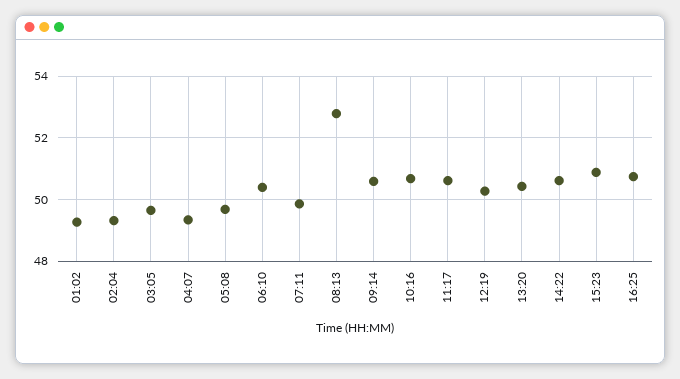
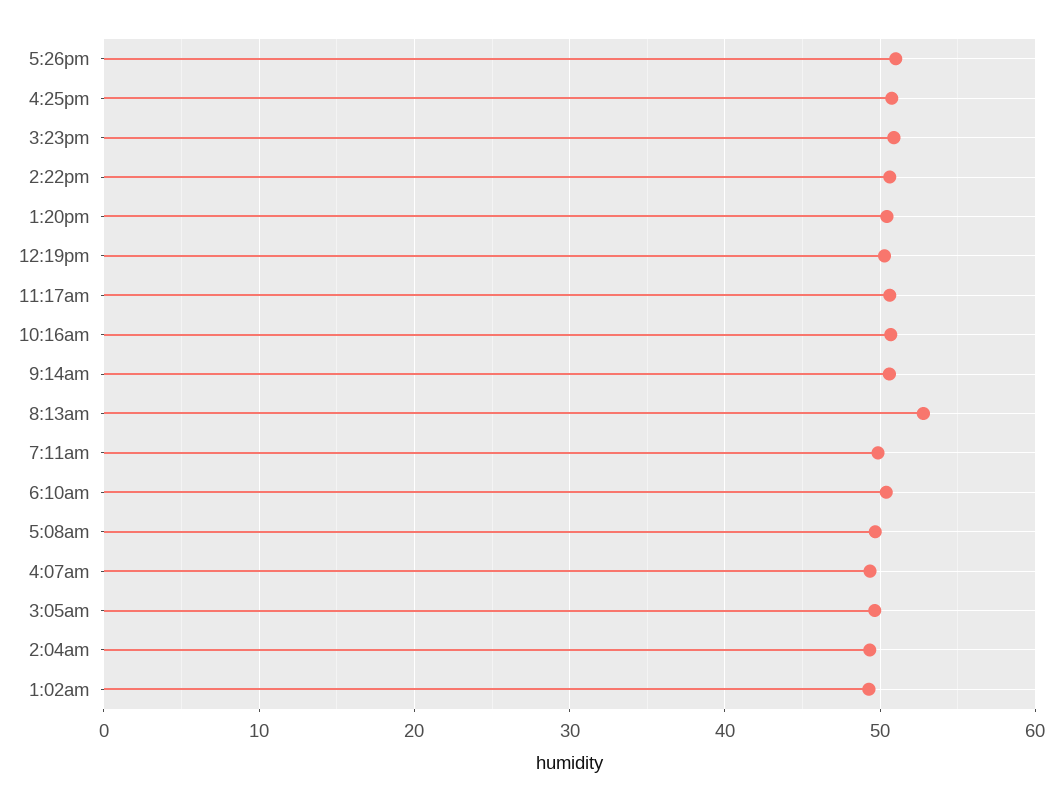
5:26pm: none -> 51

